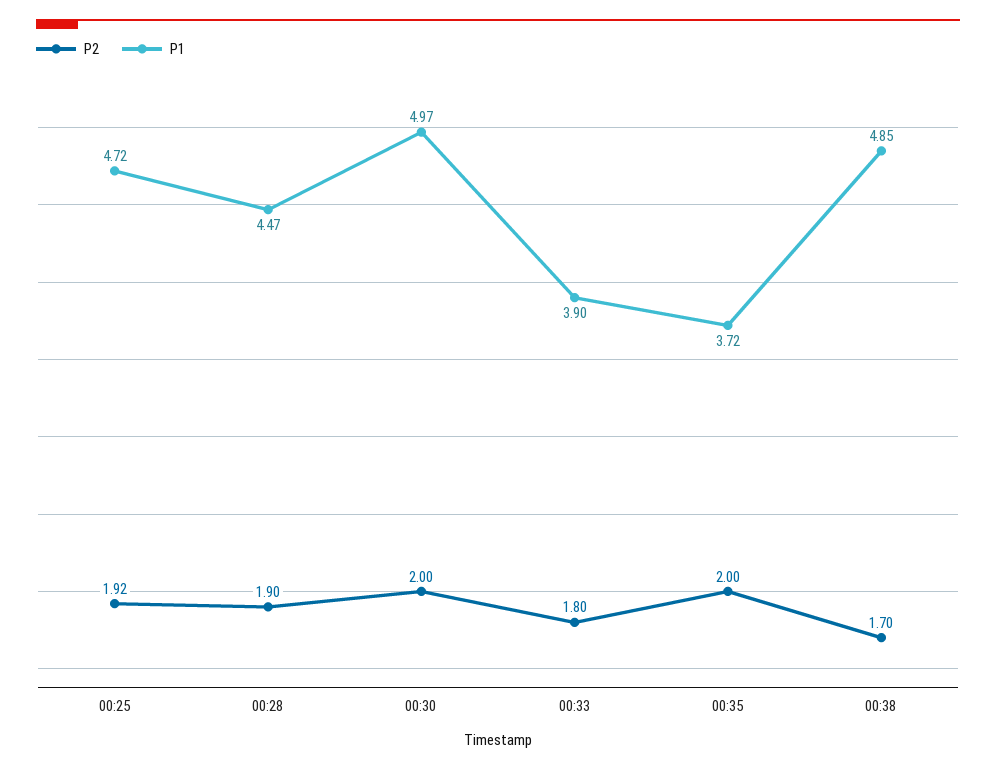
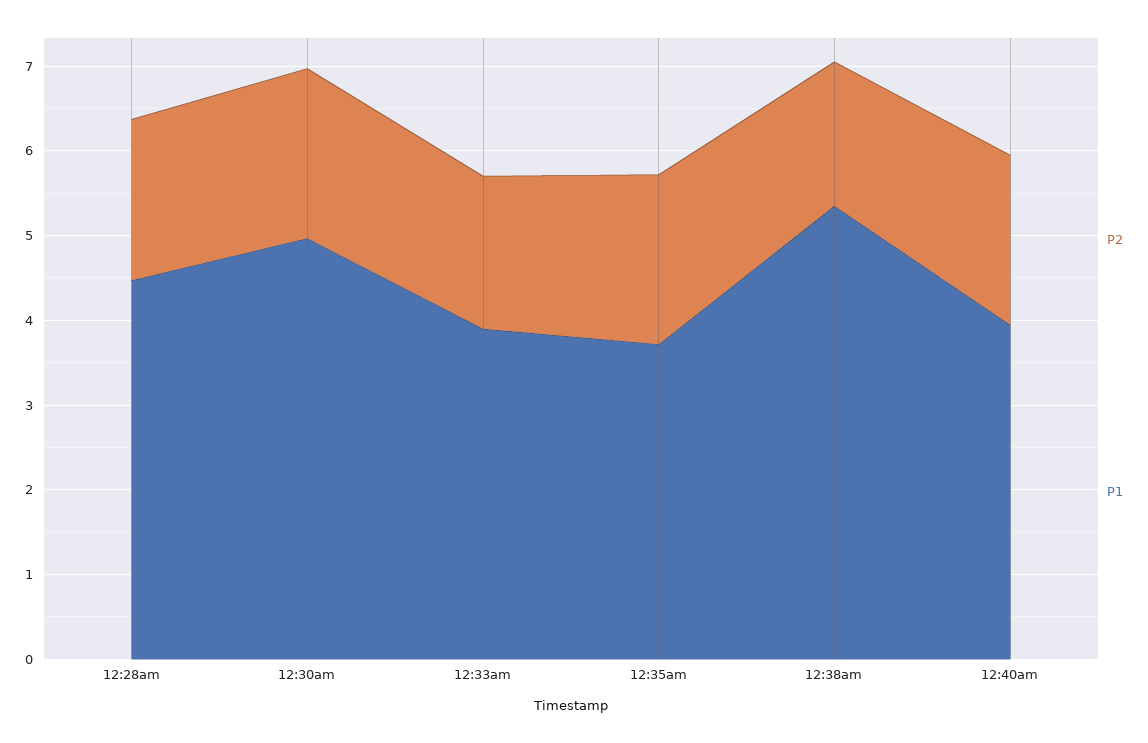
P2, 00:25: 1.92 -> none
P1, 00:25: 4.72 -> none
P1, 00:38: 4.85 -> 5.4
P2, 12:40am: none -> 2
P1, 12:40am: none -> 4

